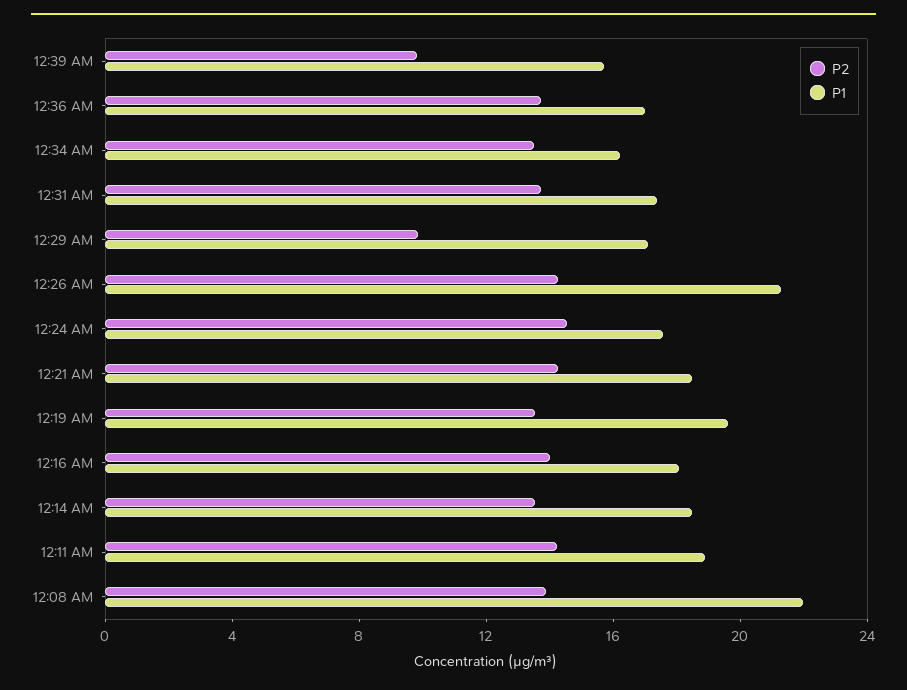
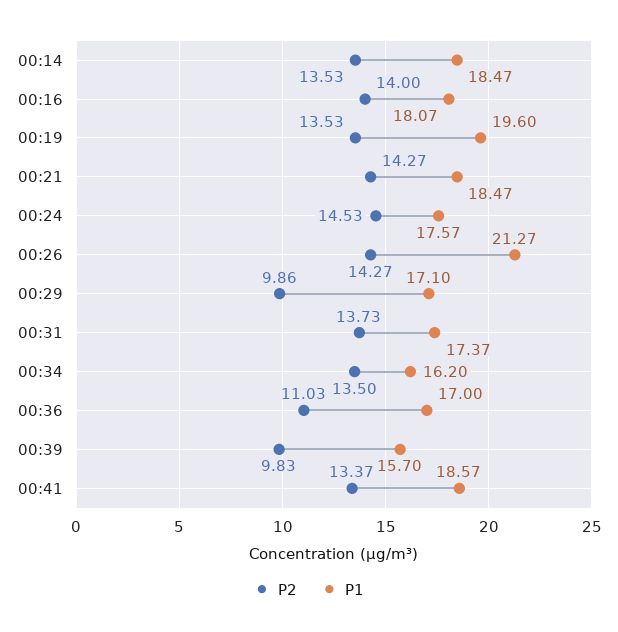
P2, 12:36 AM: 14 -> 11.03
P2, 12:11 AM: 14 -> none
P1, 12:11 AM: 19 -> none
P2, 12:08 AM: 14 -> none
P1, 12:08 AM: 22 -> none
P2, 00:41: none -> 13.37
P1, 00:41: none -> 18.57

